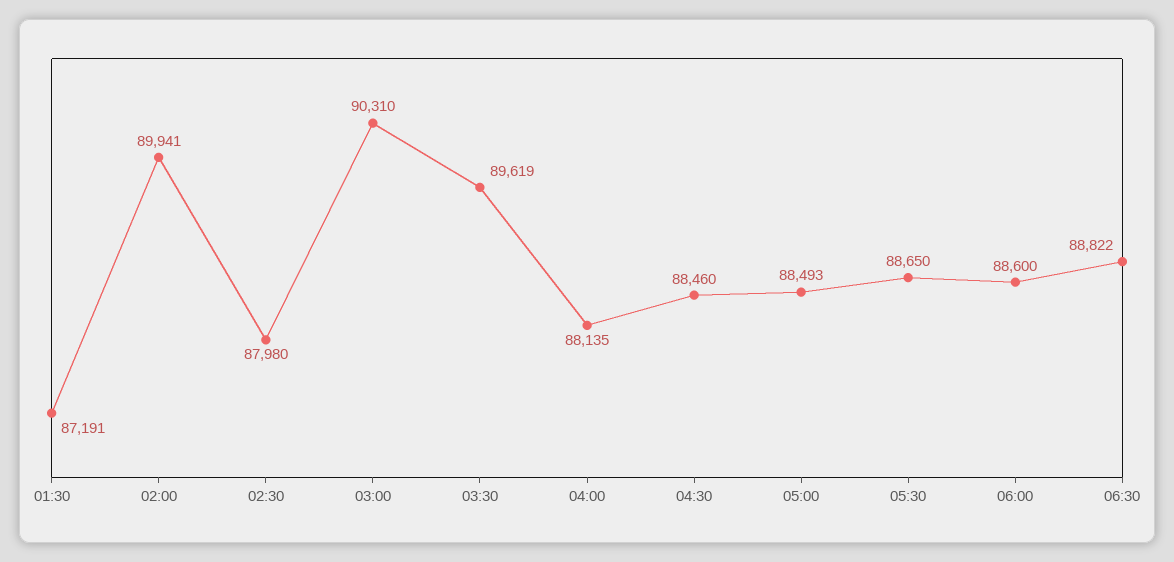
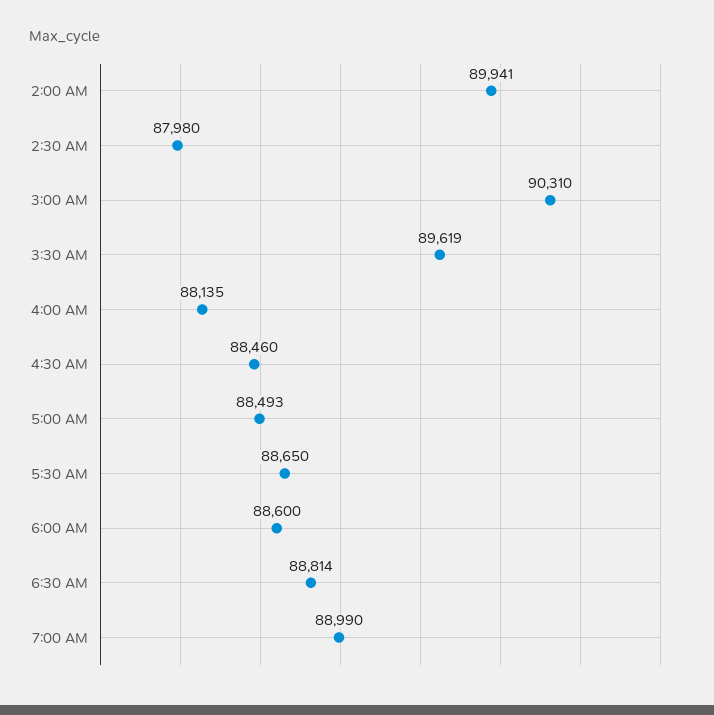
01:30: 87191 -> none
06:30: 88822 -> 88814
7:00 AM: none -> 88990

